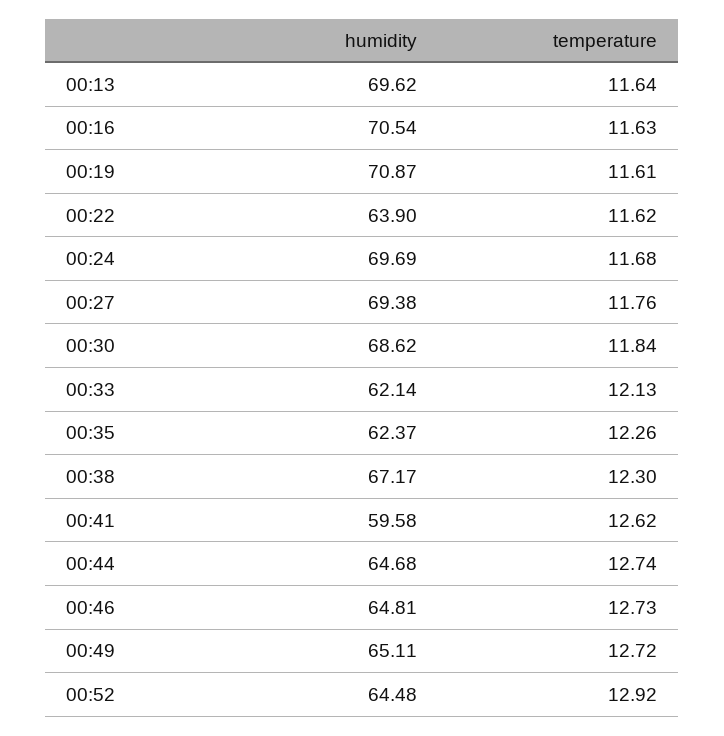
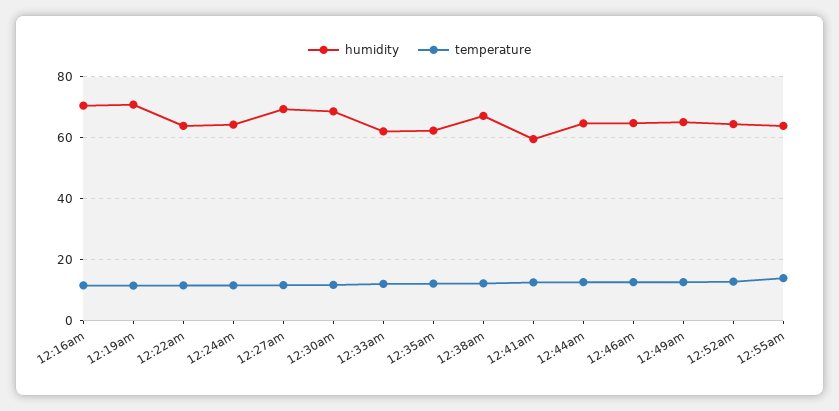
humidity, 00:13: 69.62 -> none
temperature, 00:13: 11.64 -> none
humidity, 00:24: 69.69 -> 64
humidity, 12:55am: none -> 64
temperature, 12:55am: none -> 14

